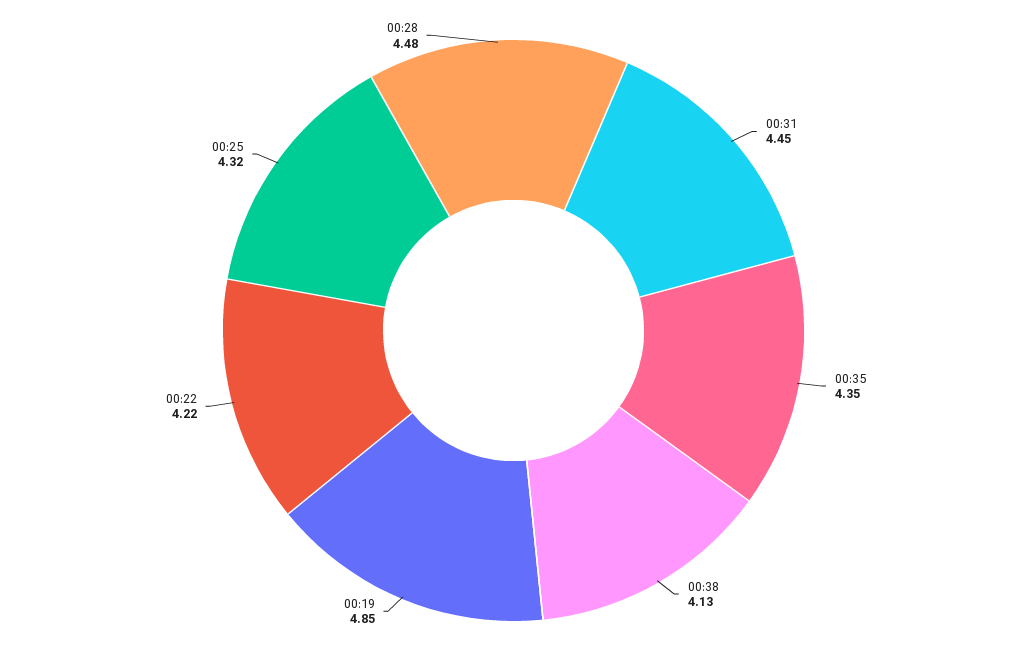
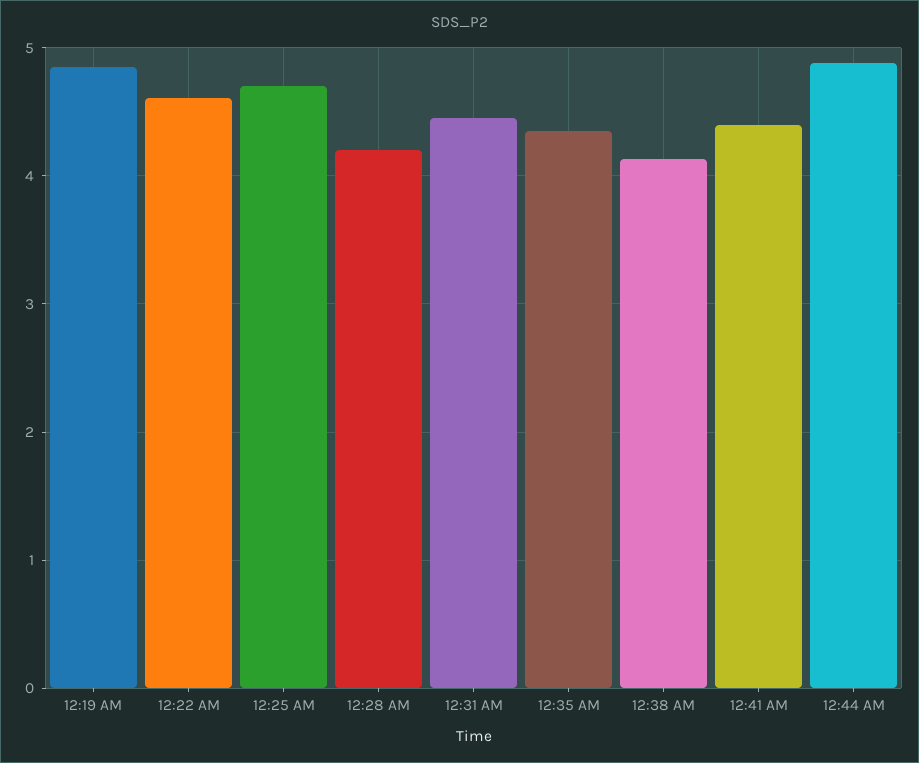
00:22: 4.22 -> 4.6
00:25: 4.32 -> 4.7
00:28: 4.48 -> 4.2
12:41 AM: none -> 4.4
12:44 AM: none -> 4.9

